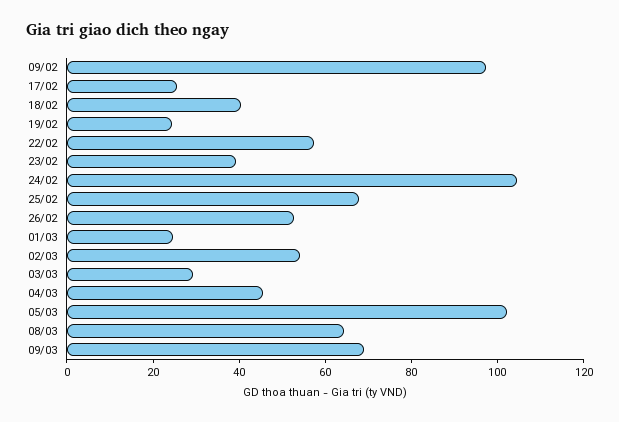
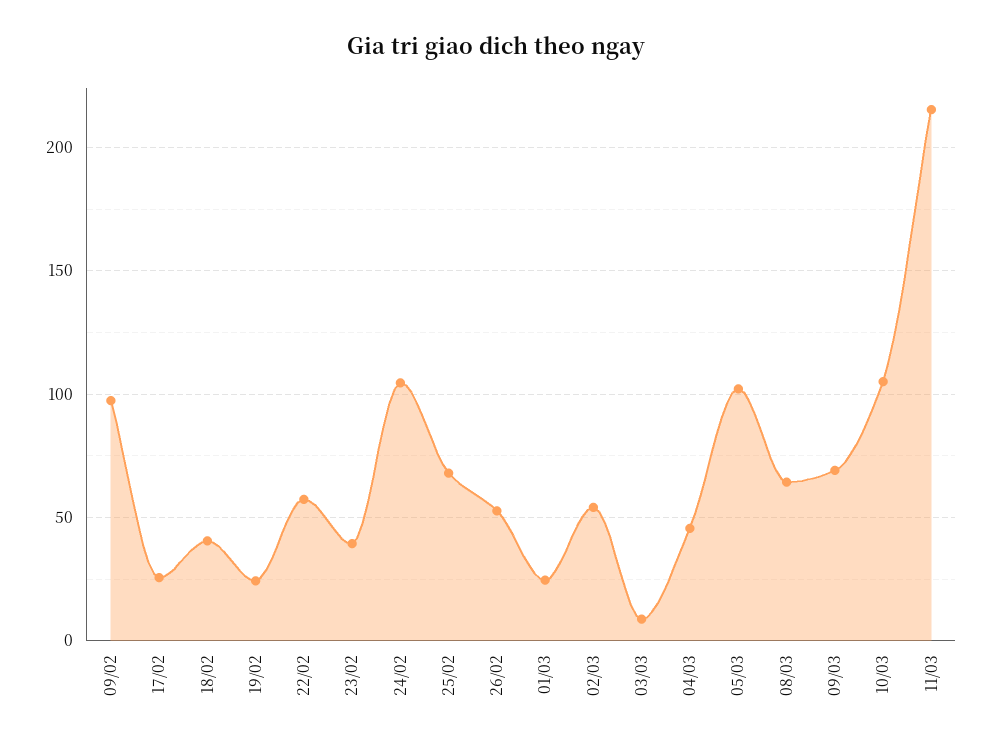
03/03: 30 -> 10
10/03: none -> 105
11/03: none -> 215

